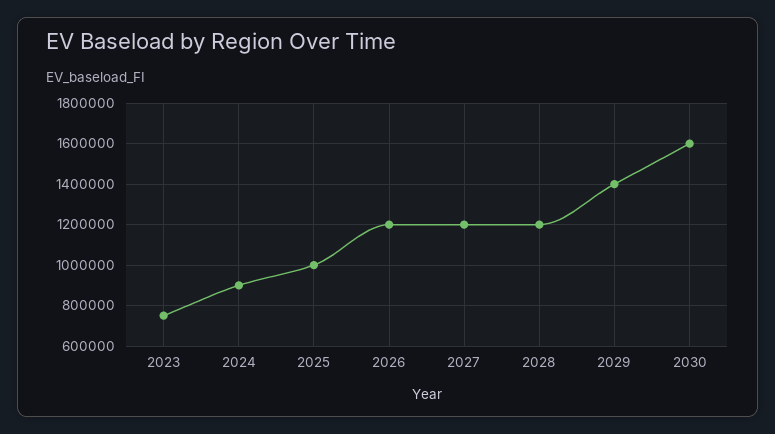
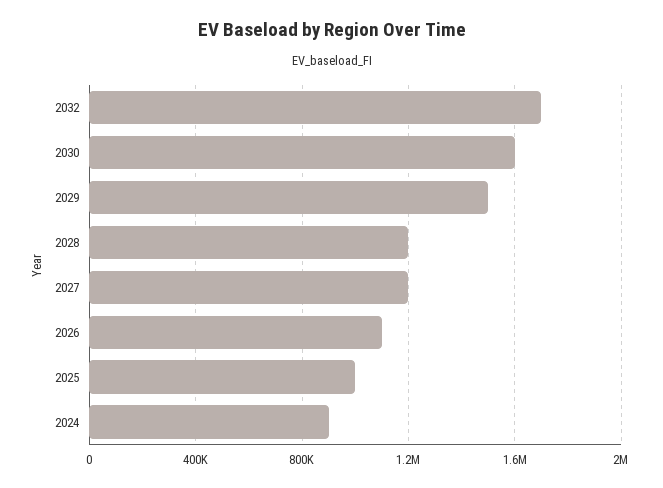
2023: 750000 -> none
2026: 1200000 -> 1100000
2029: 1400000 -> 1500000
2032: none -> 1700000

